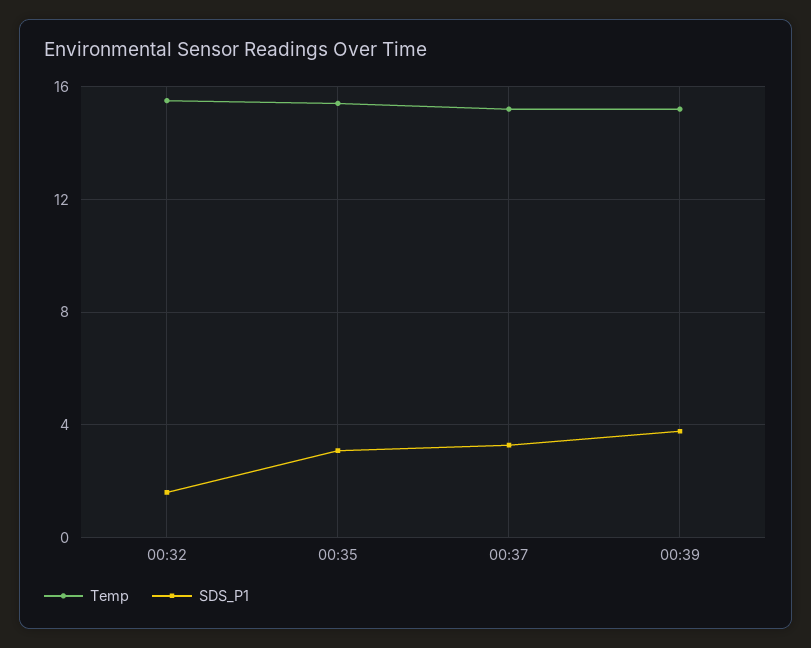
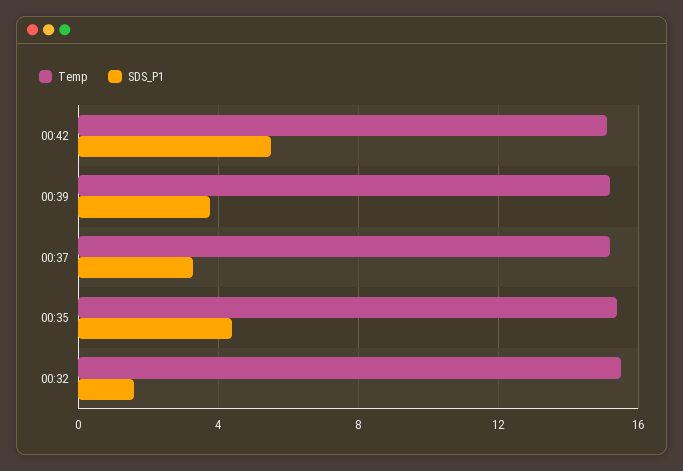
SDS_P1, 00:35: 3 -> 4.5
Temp, 00:42: none -> 15
SDS_P1, 00:42: none -> 5.5

